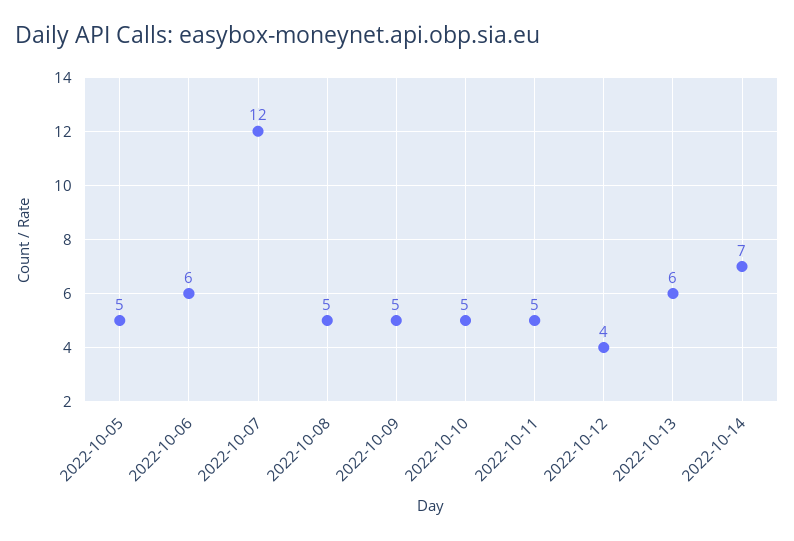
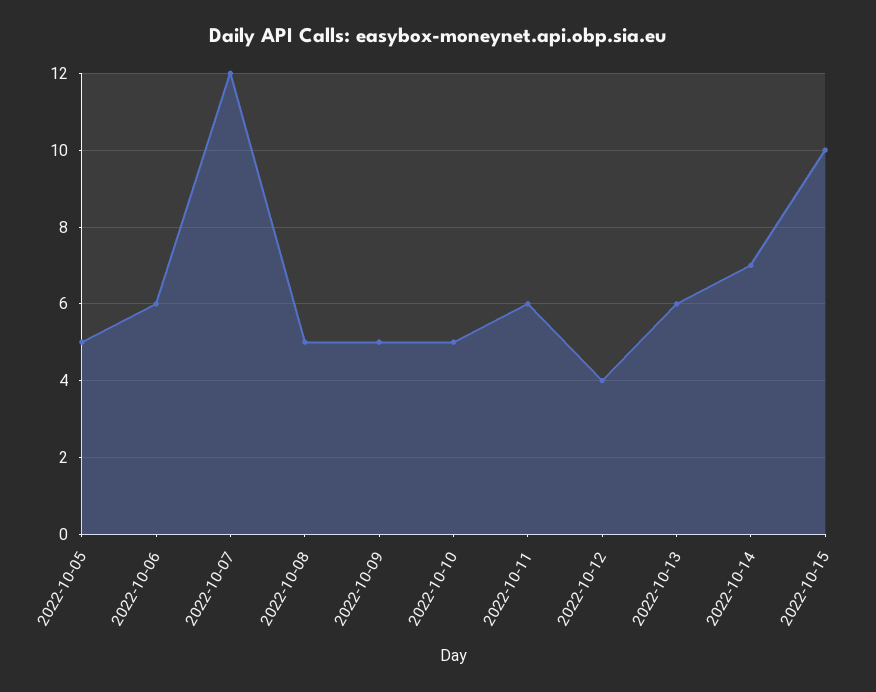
2022-10-11: 5 -> 6
2022-10-15: none -> 10

